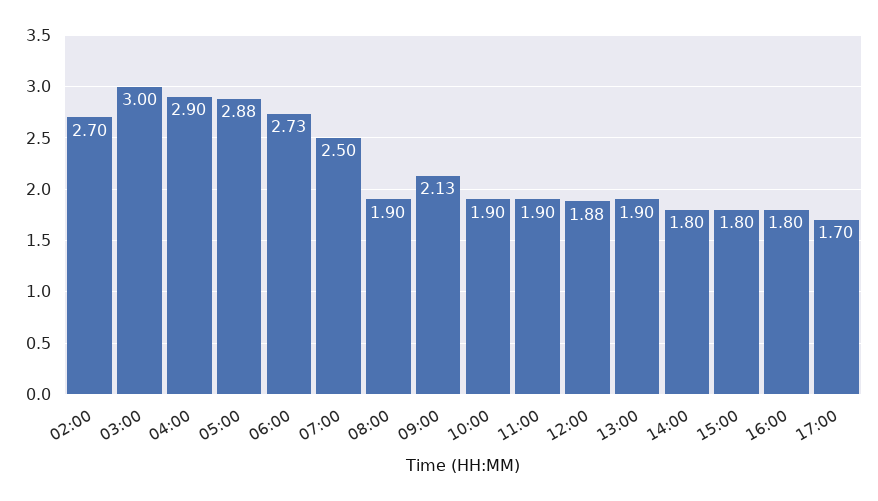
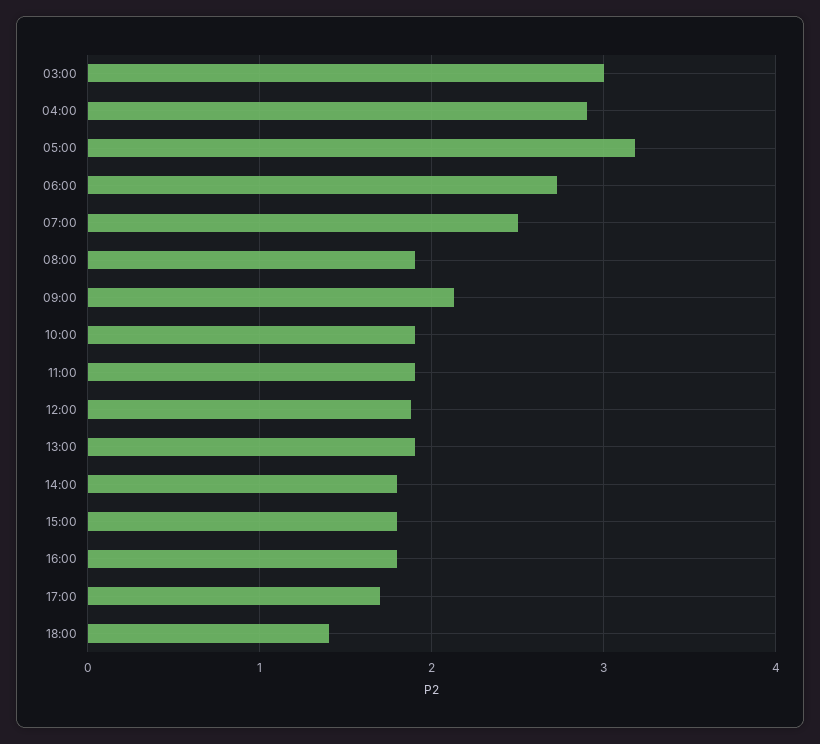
02:00: 2.7 -> none
05:00: 2.88 -> 3.2
18:00: none -> 1.4

